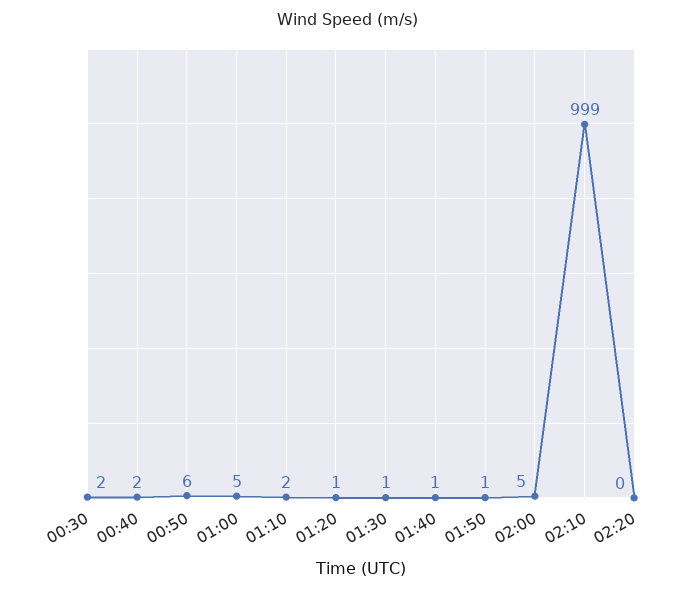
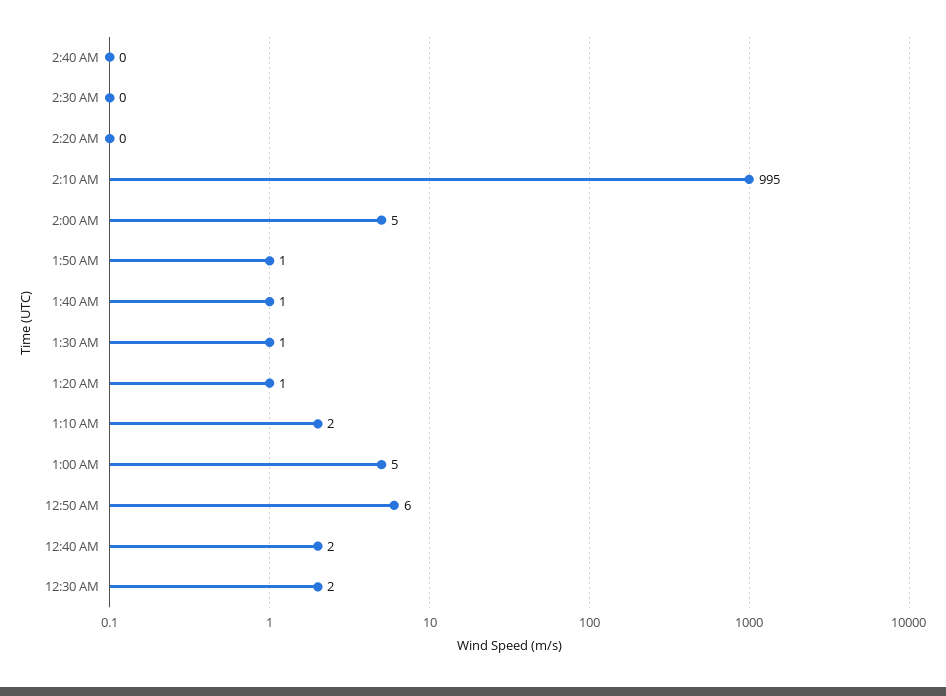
02:10: 999 -> 995
2:40 AM: none -> 0
2:30 AM: none -> 0

